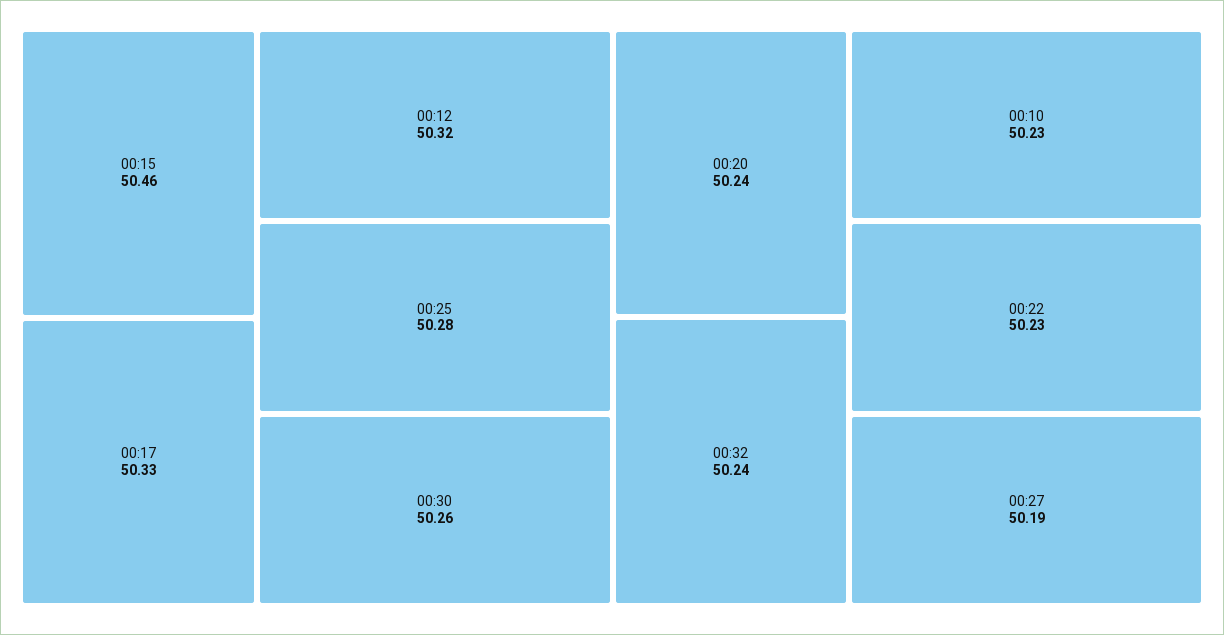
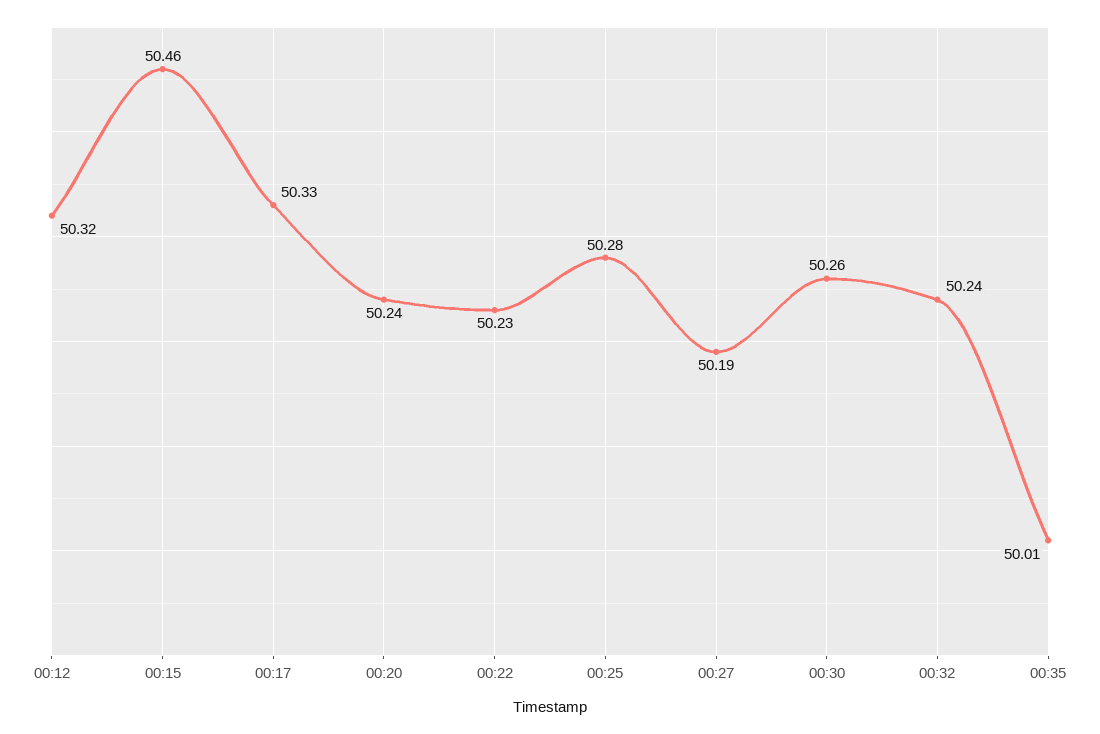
00:10: 50.23 -> none
00:35: none -> 50.01

